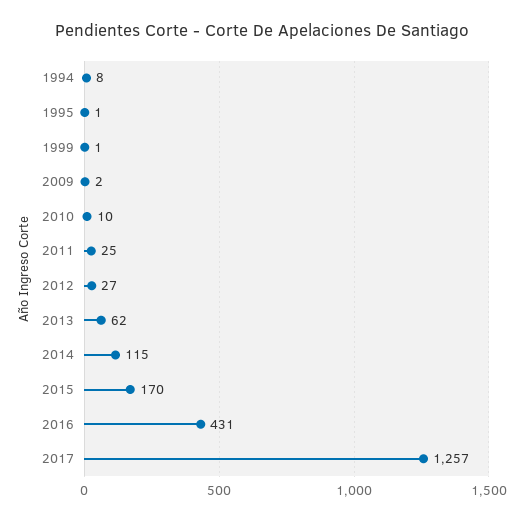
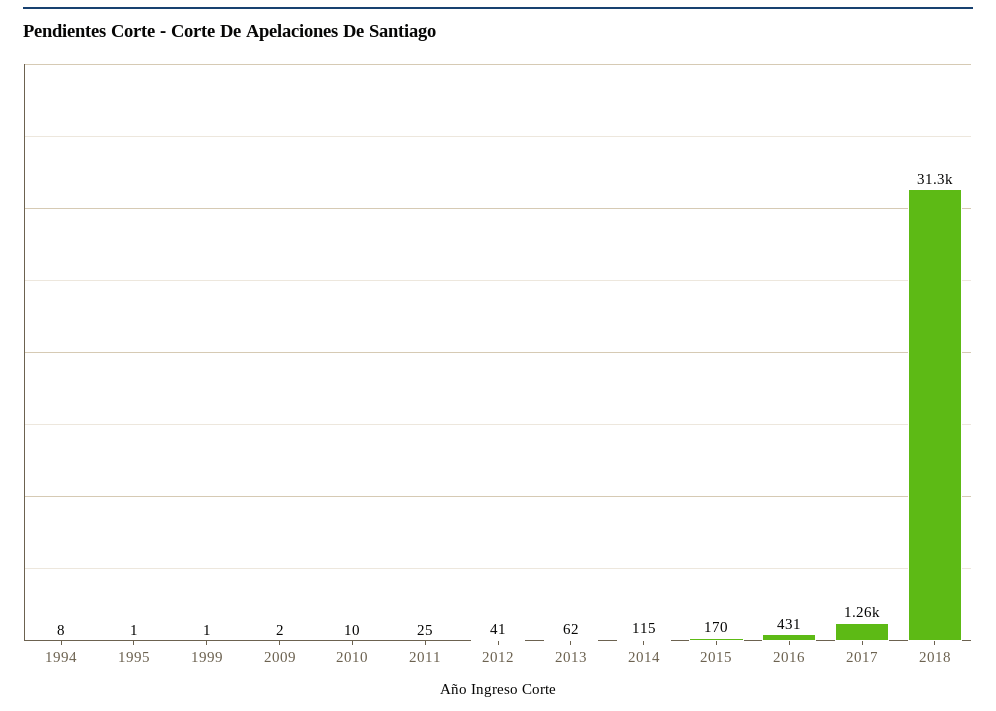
2012: 27 -> 41
2018: none -> 31300

